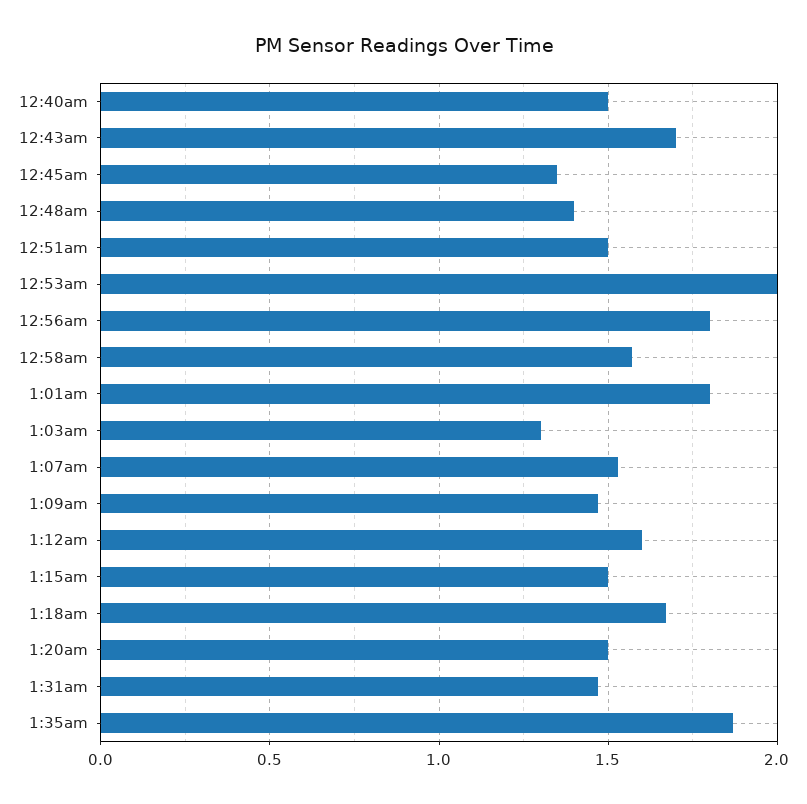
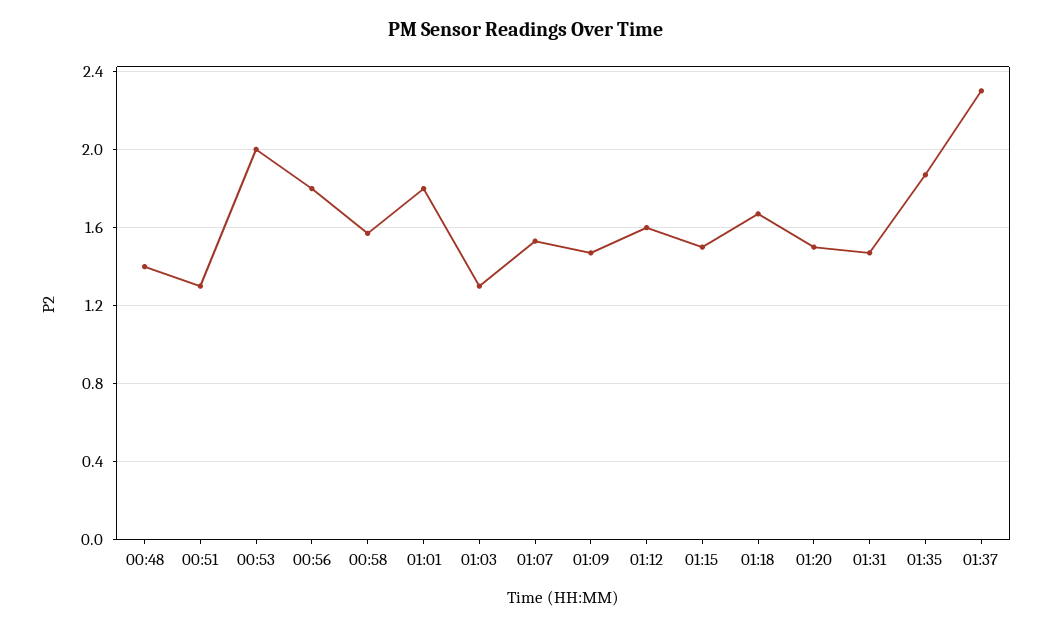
12:40am: 1.5 -> none
12:43am: 1.7 -> none
12:45am: 1.35 -> none
12:51am: 1.5 -> 1.3
01:37: none -> 2.3

